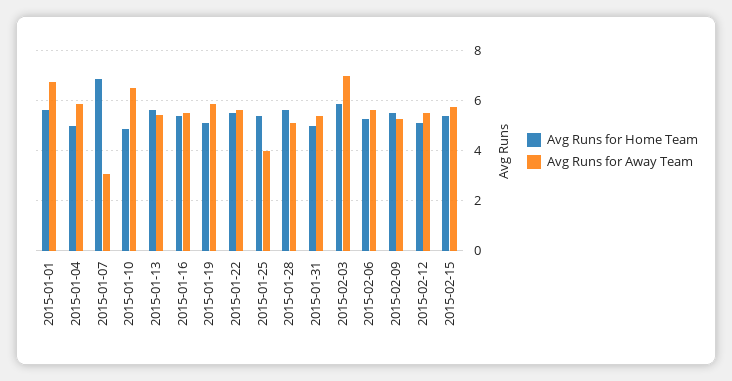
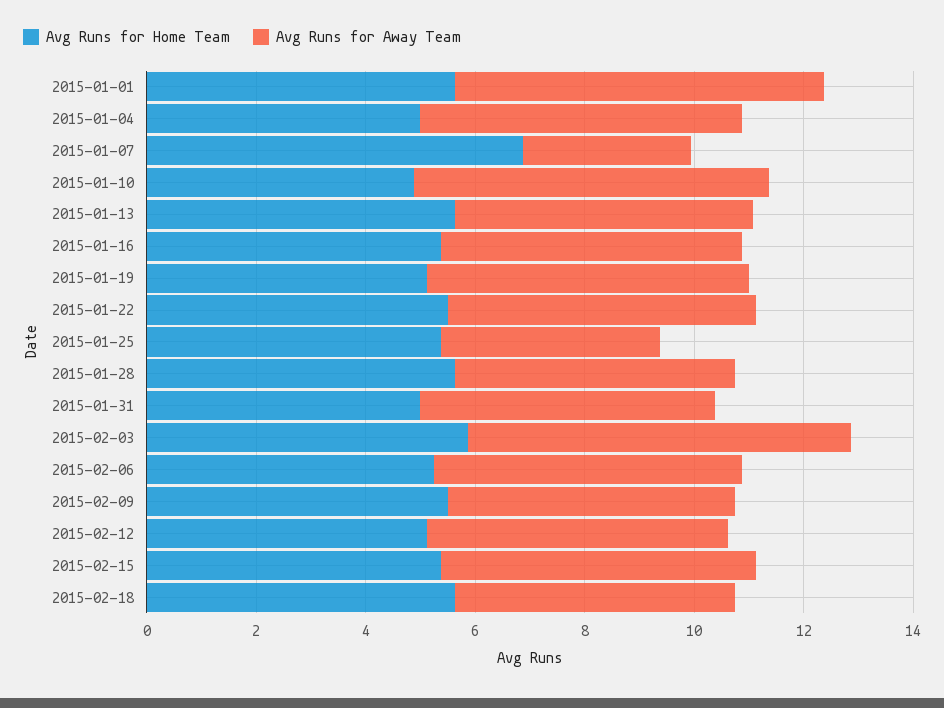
Avg Runs for Home Team, 2015-02-18: none -> 5.5
Avg Runs for Away Team, 2015-02-18: none -> 5

